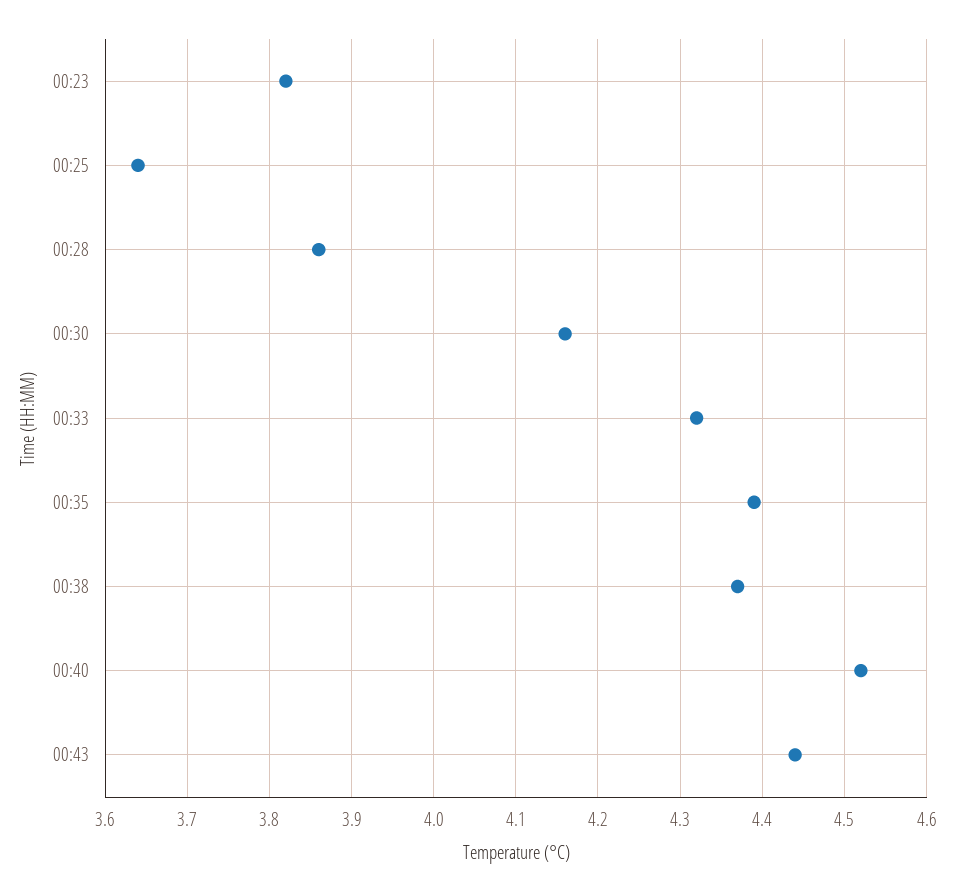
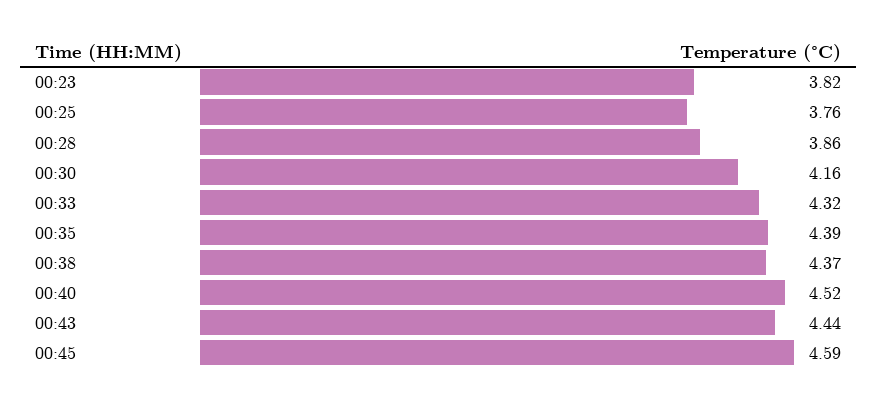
00:25: 3.64 -> 3.76
00:45: none -> 4.59

